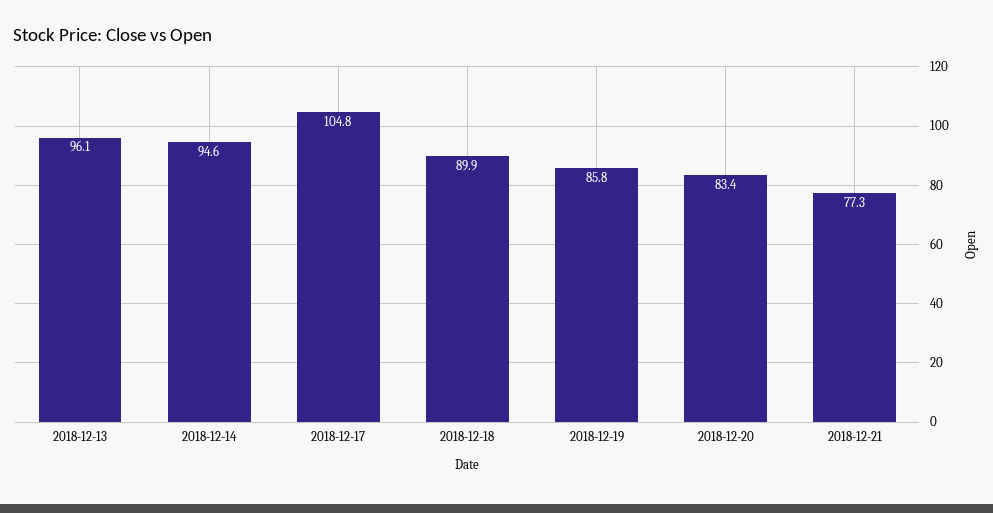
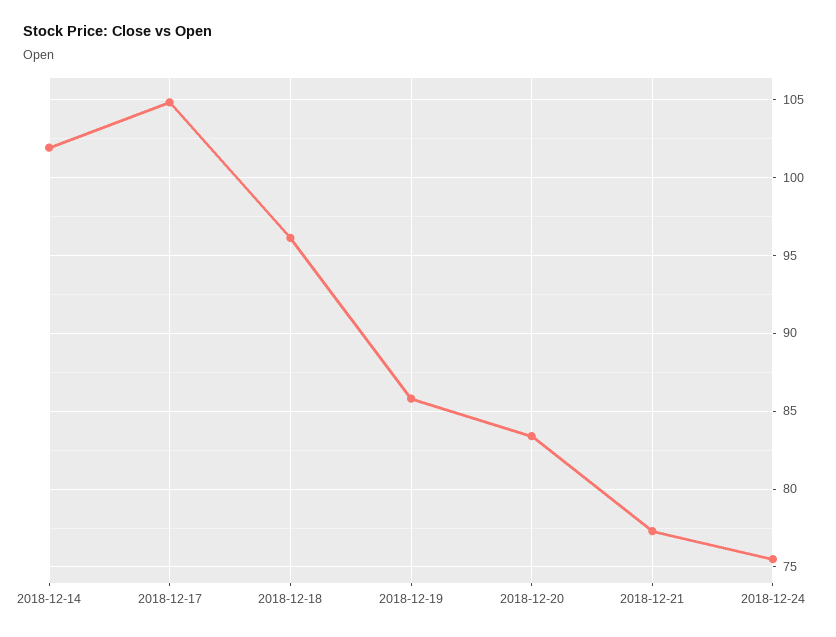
2018-12-13: 96.1 -> none
2018-12-14: 94.6 -> 102
2018-12-18: 89.9 -> 96
2018-12-24: none -> 75.5

